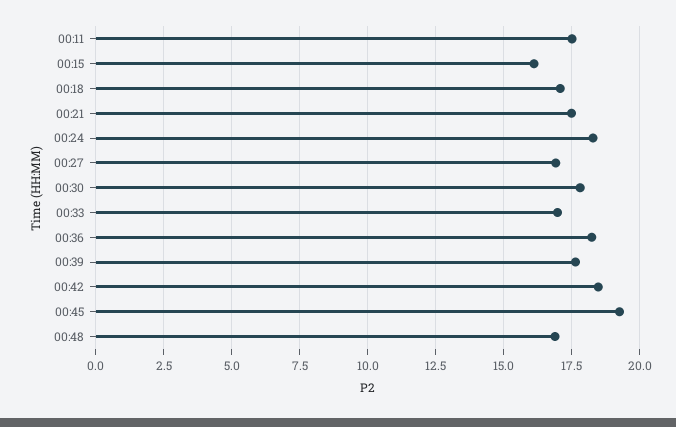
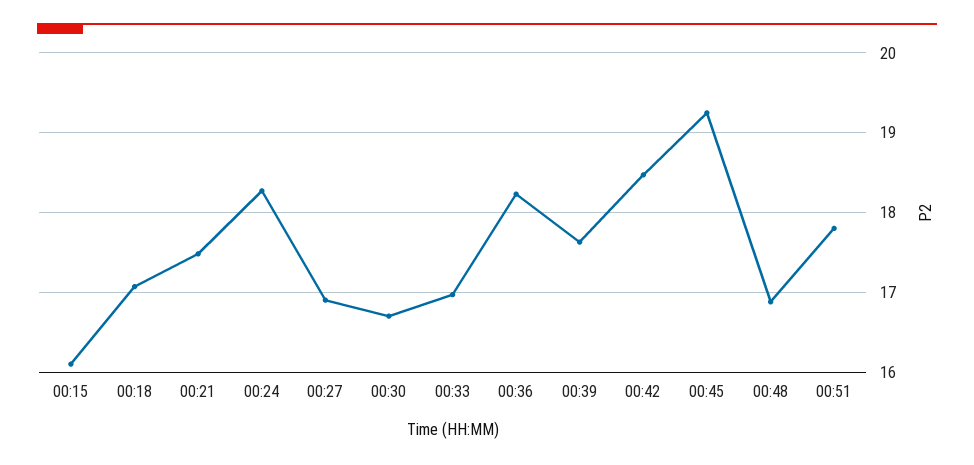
00:11: 17.5 -> none
00:30: 17.75 -> 16.7
00:51: none -> 17.8

